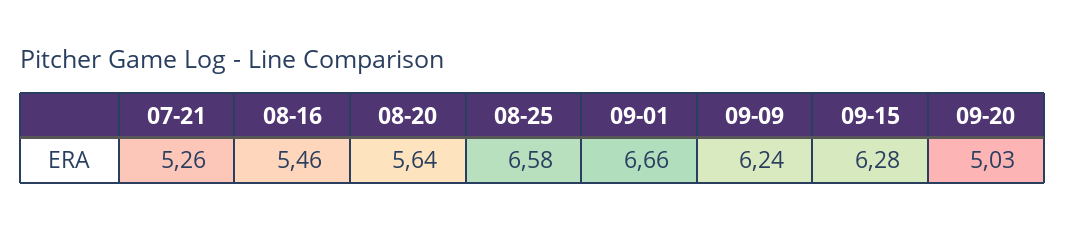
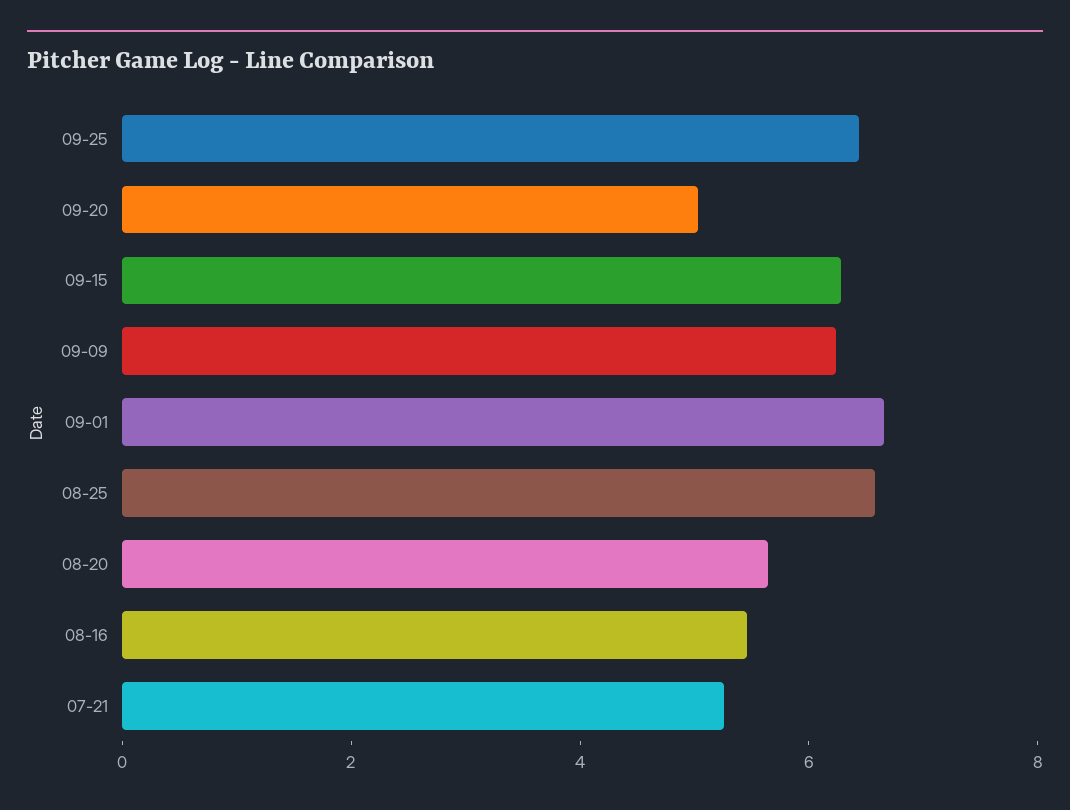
09-25: none -> 6.5

